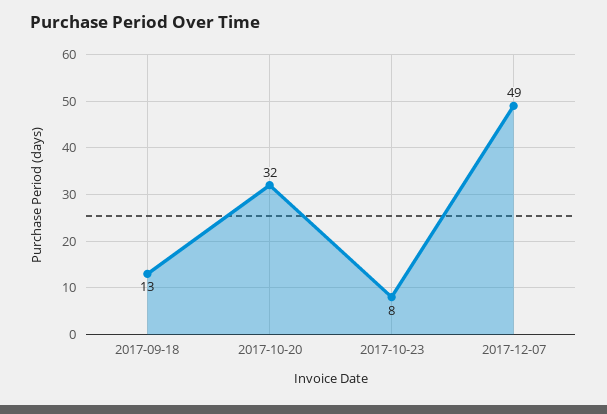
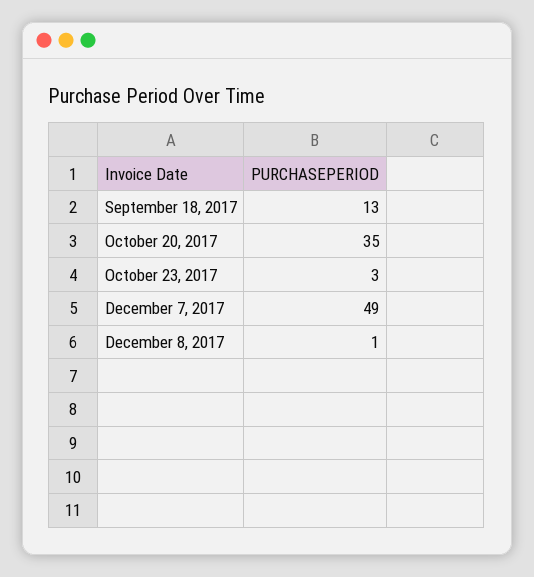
2017-10-20: 32 -> 35
2017-10-23: 8 -> 3
December 8, 2017: none -> 1

